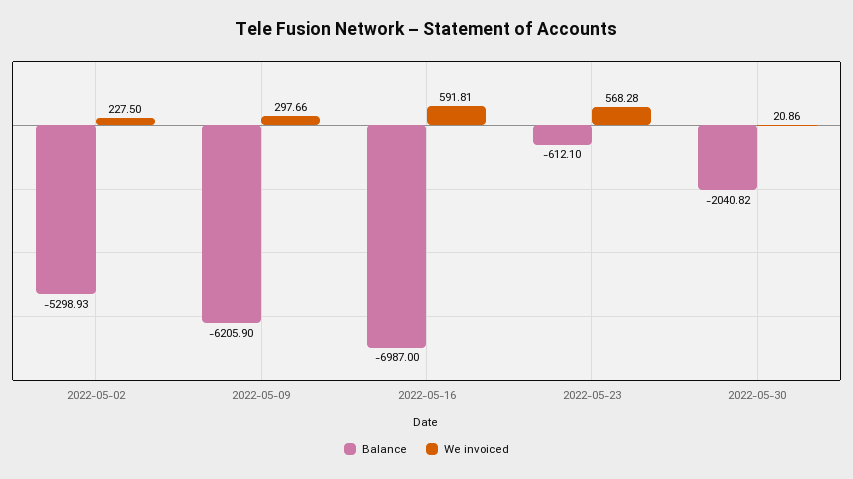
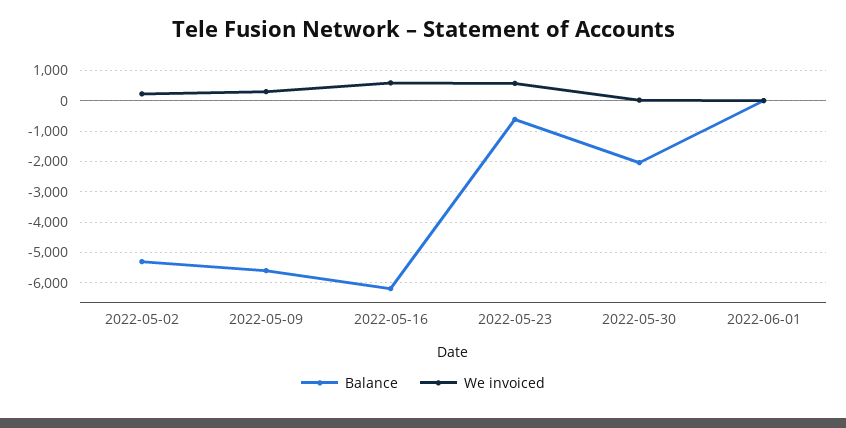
Balance, 2022-05-09: -6205.9 -> -5600
Balance, 2022-05-16: -6987 -> -6200
Balance, 2022-06-01: none -> 0
We invoiced, 2022-06-01: none -> 0

